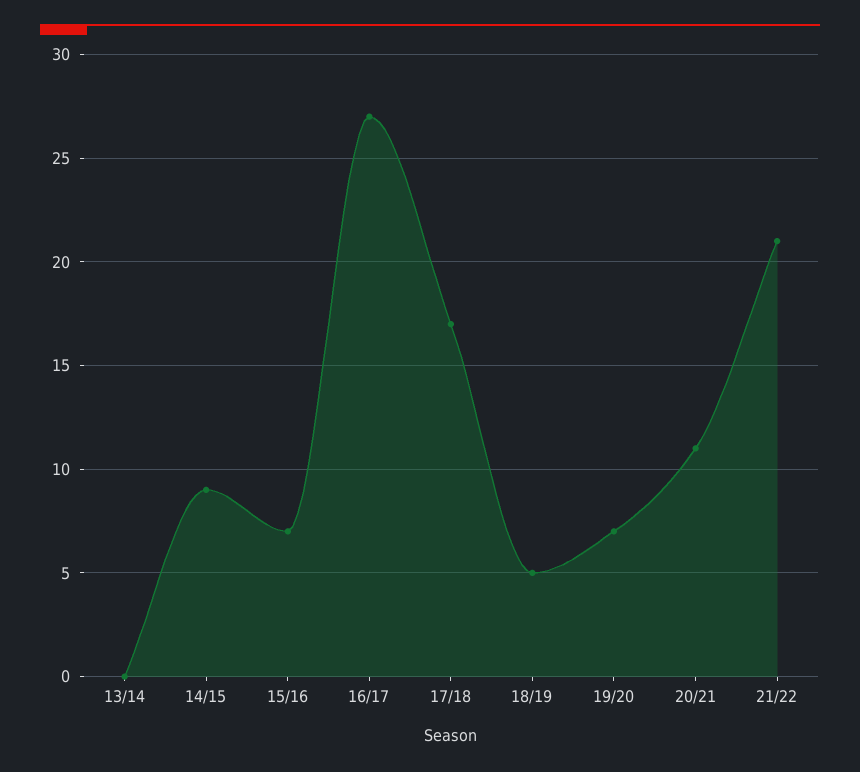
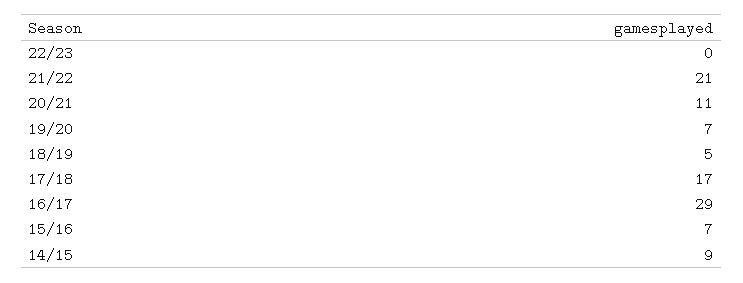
13/14: 0 -> none
16/17: 27 -> 29
22/23: none -> 0

